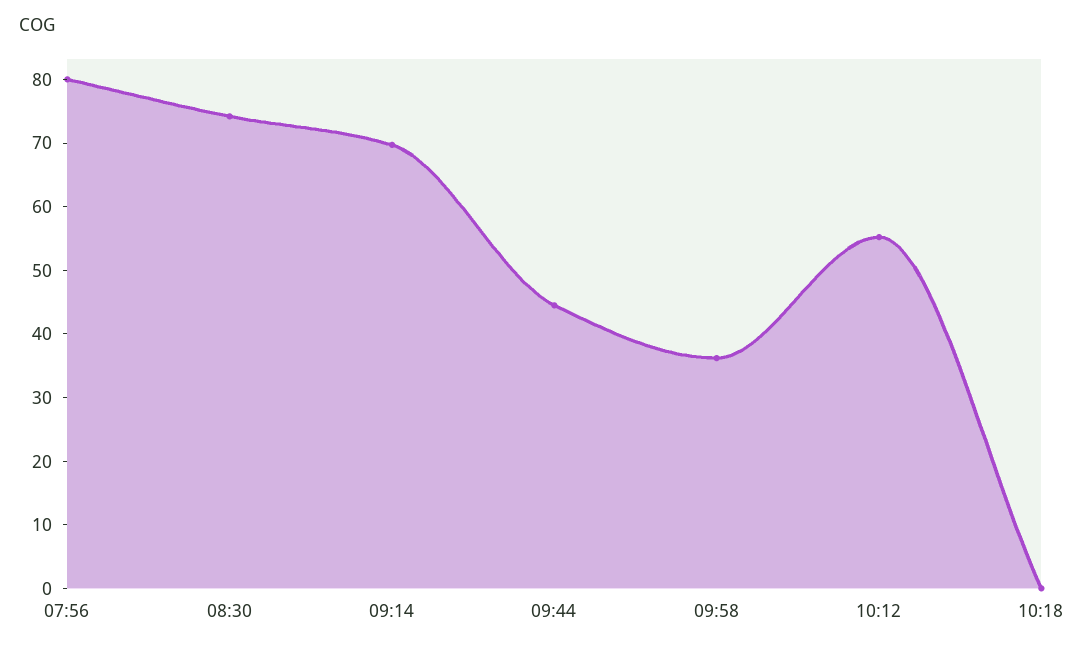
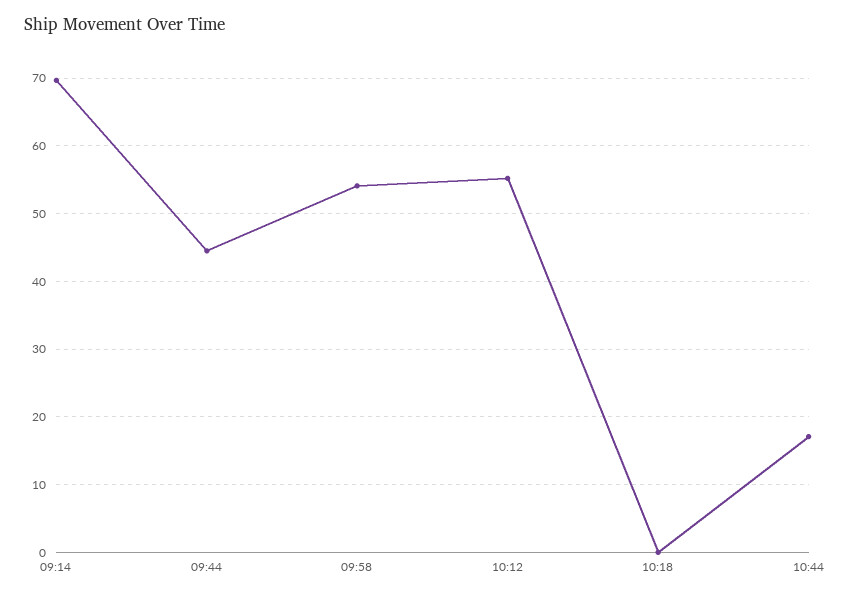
07:56: 80 -> none
08:30: 74 -> none
09:58: 36 -> 54
10:44: none -> 17

